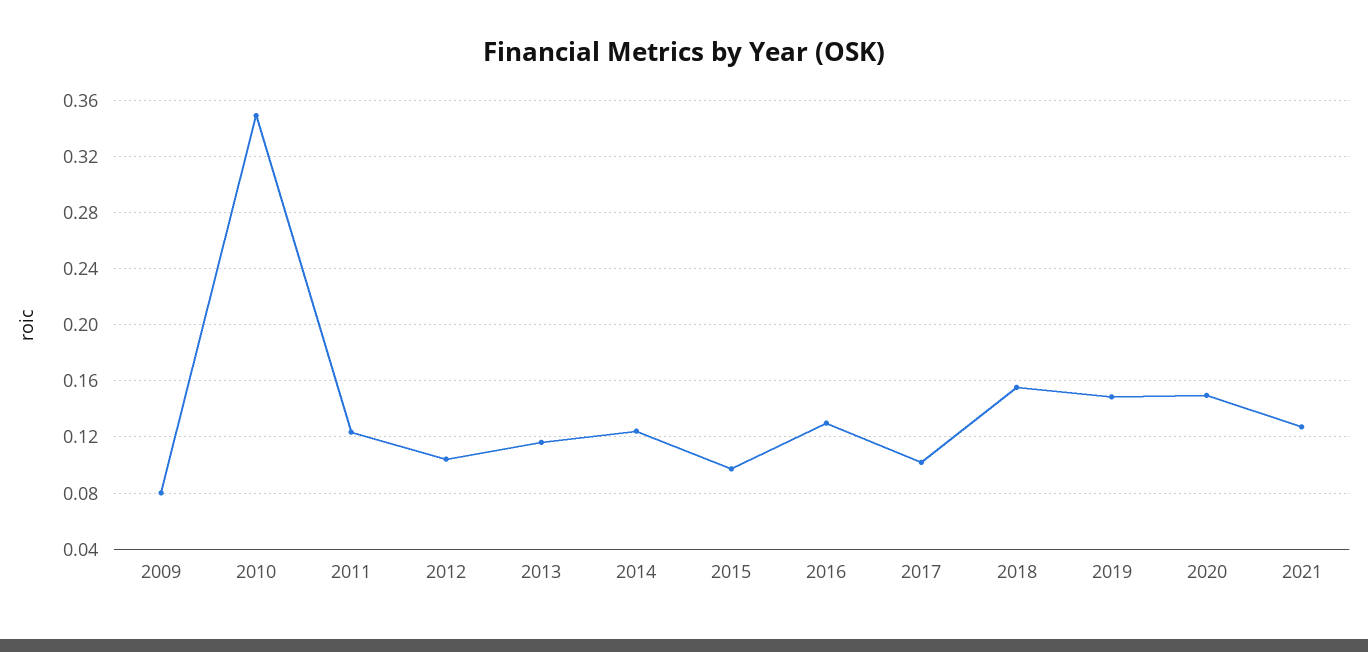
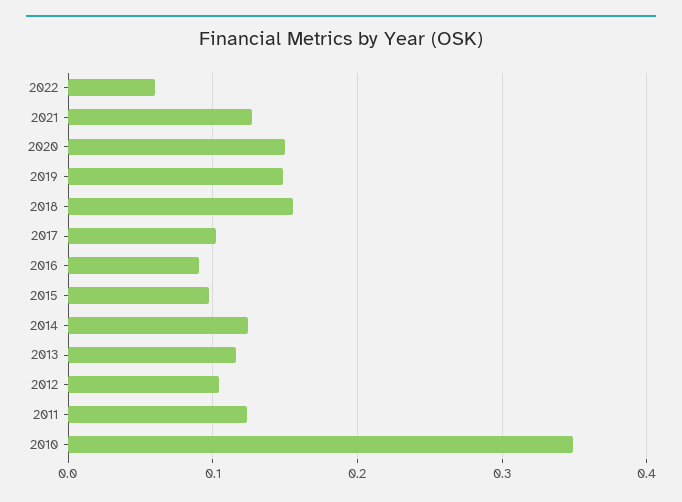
2009: 0.08 -> none
2016: 0.13 -> 0.09
2022: none -> 0.06

